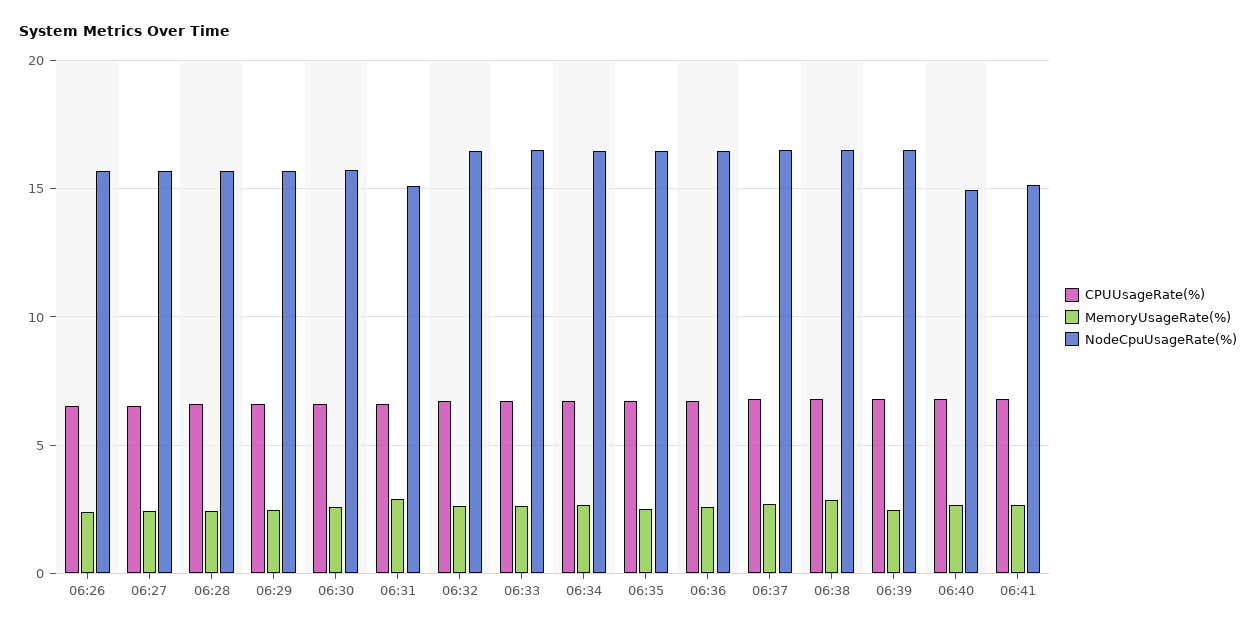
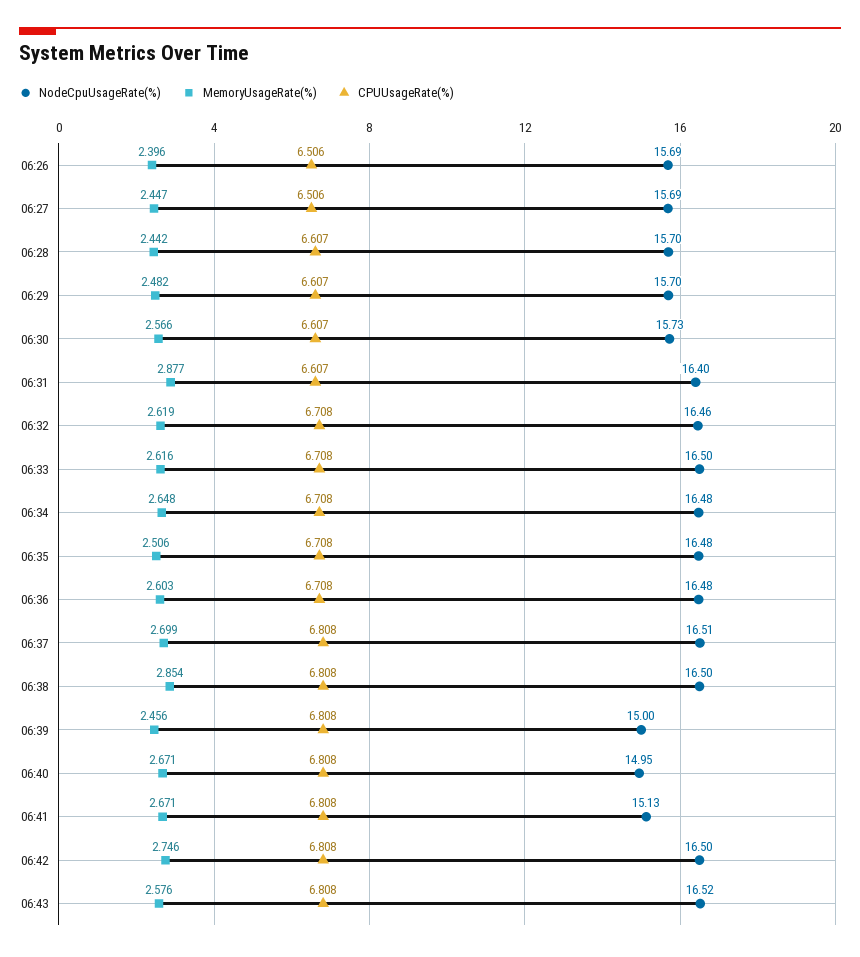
NodeCpuUsageRate(%), 06:31: 15 -> 16.4
NodeCpuUsageRate(%), 06:39: 16.5 -> 15
NodeCpuUsageRate(%), 06:42: none -> 16.5
MemoryUsageRate(%), 06:42: none -> 2.746
CPUUsageRate(%), 06:42: none -> 6.808
NodeCpuUsageRate(%), 06:43: none -> 16.52
MemoryUsageRate(%), 06:43: none -> 2.576
CPUUsageRate(%), 06:43: none -> 6.808

